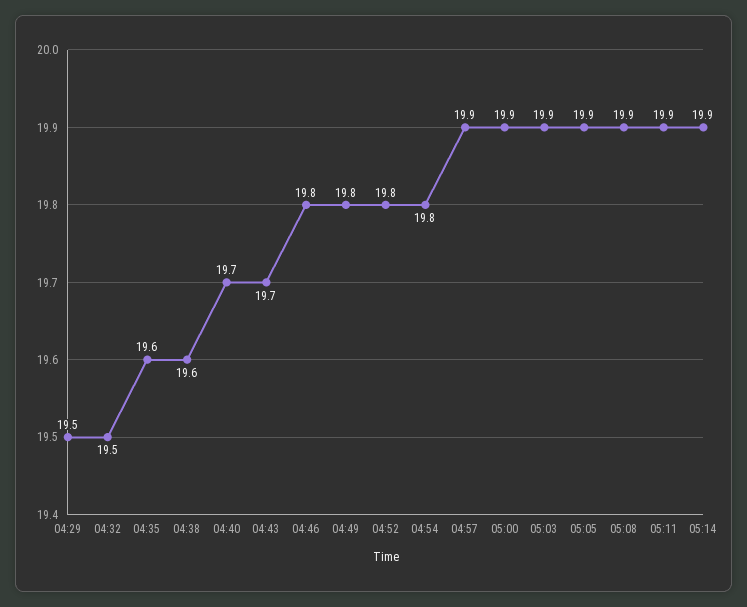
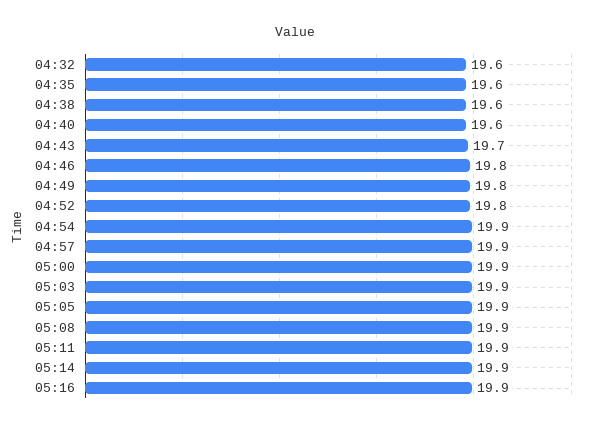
04:29: 19.5 -> none
04:32: 19.5 -> 19.6
04:40: 19.7 -> 19.6
04:54: 19.8 -> 19.9
05:16: none -> 19.9

